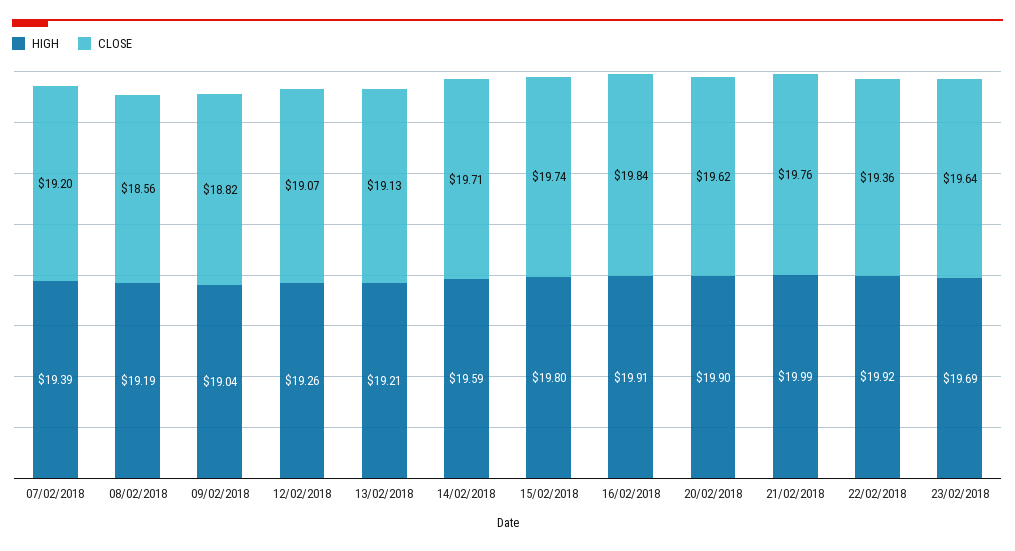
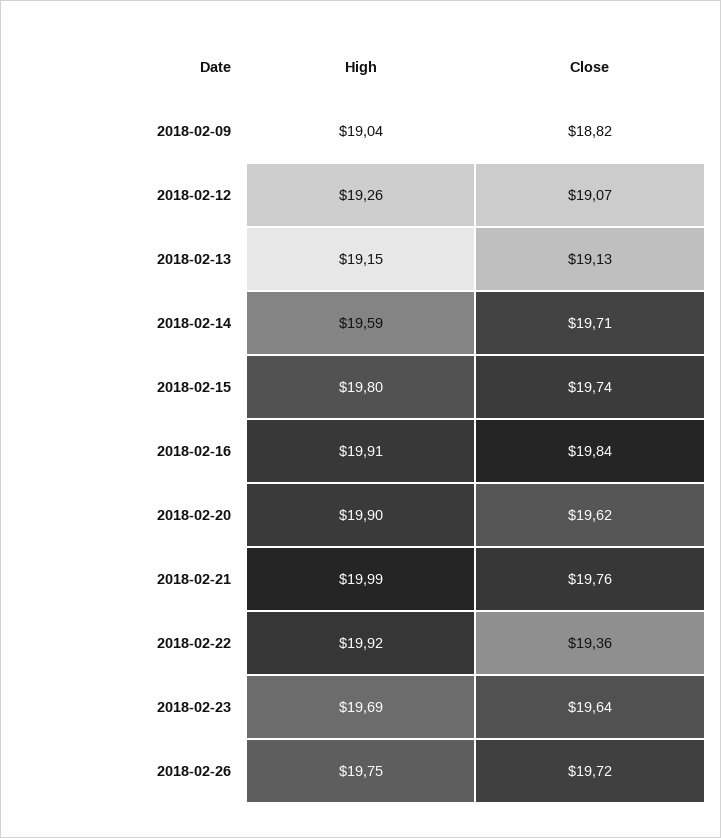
HIGH, 07/02/2018: 19.39 -> none
CLOSE, 07/02/2018: 19.2 -> none
HIGH, 08/02/2018: 19.19 -> none
CLOSE, 08/02/2018: 18.56 -> none
HIGH, 13/02/2018: 19.21 -> 19.15
HIGH, 2018-02-26: none -> 19.75
CLOSE, 2018-02-26: none -> 19.72

